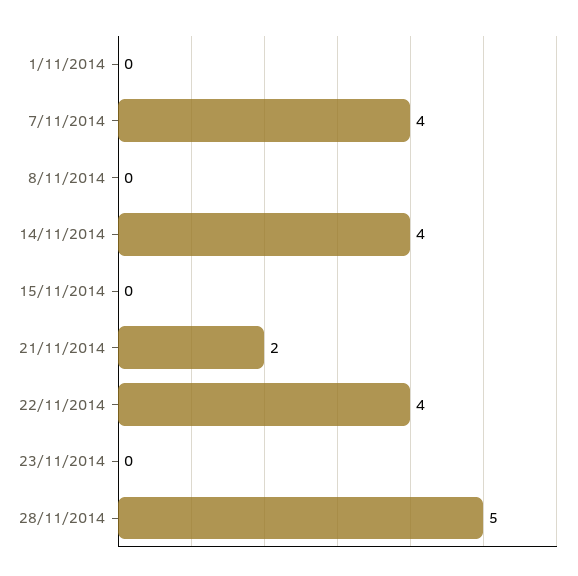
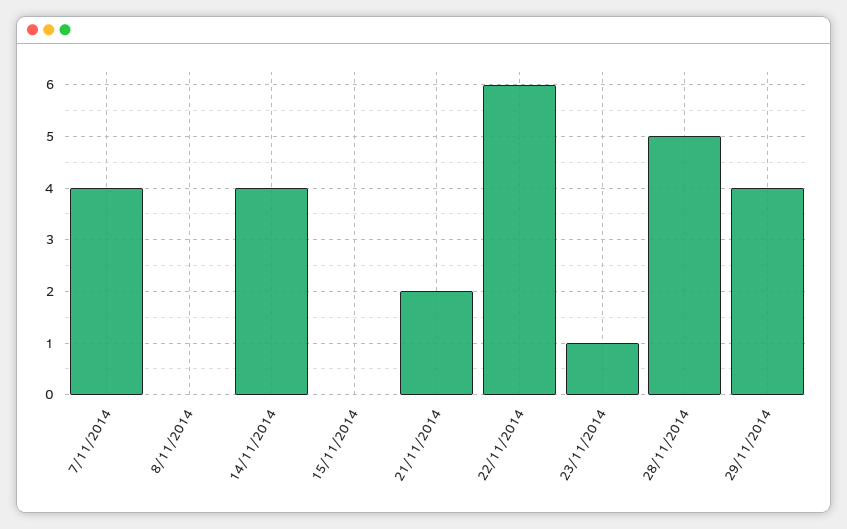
1/11/2014: 0 -> none
22/11/2014: 4 -> 6
23/11/2014: 0 -> 1
29/11/2014: none -> 4

